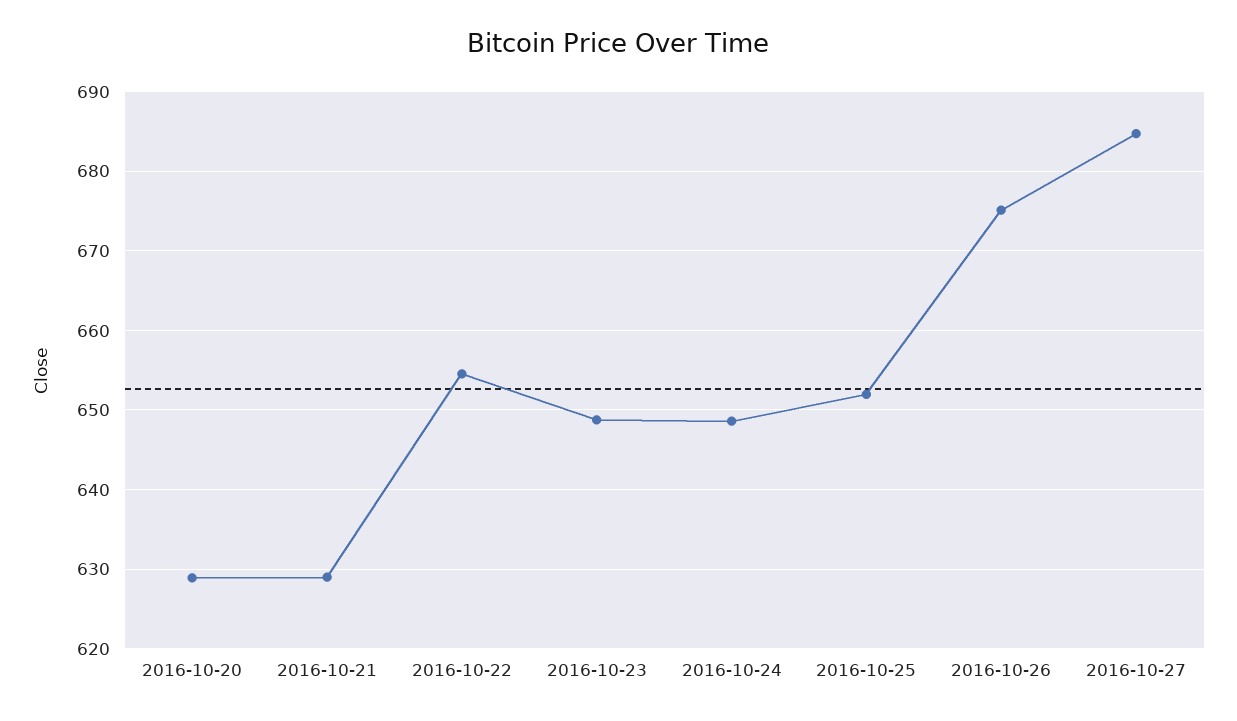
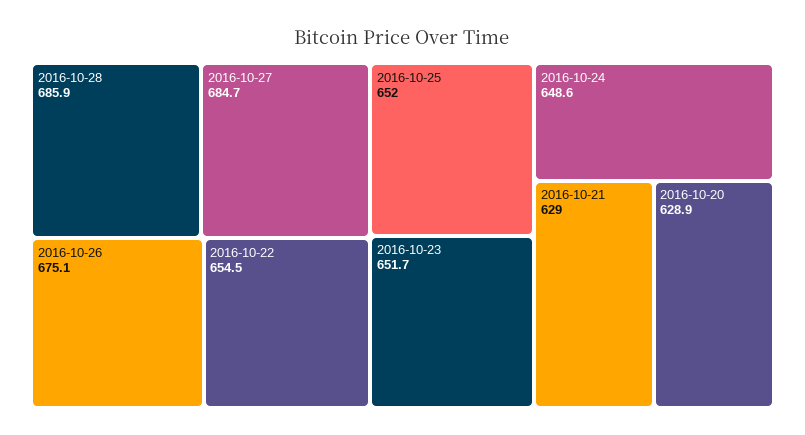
2016-10-23: 649 -> 651.7
2016-10-28: none -> 685.9

